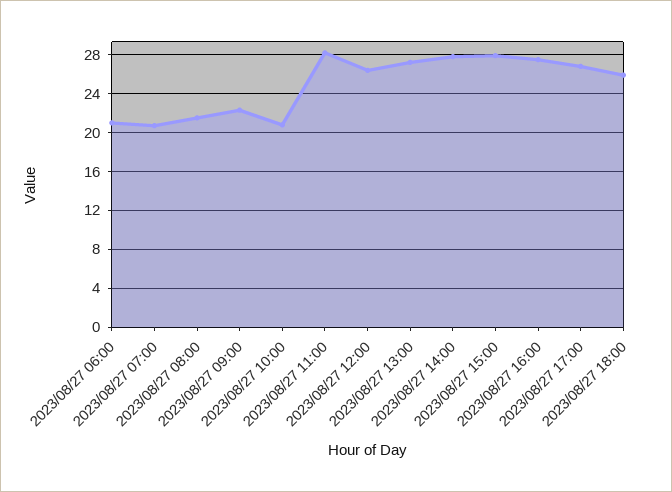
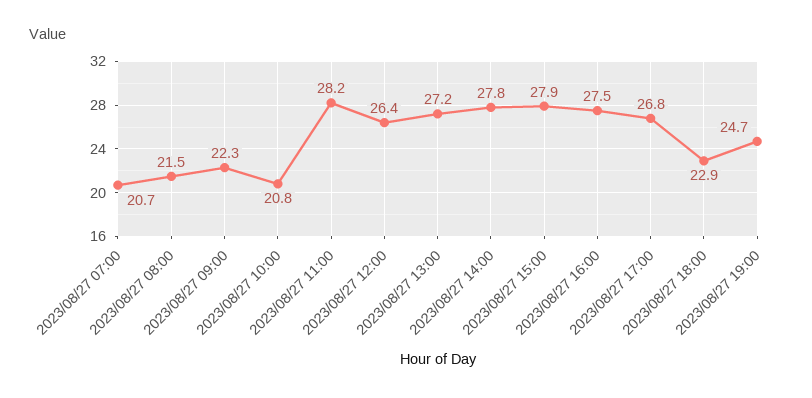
2023/08/27 06:00: 21 -> none
2023/08/27 18:00: 26 -> 22.9
2023/08/27 19:00: none -> 24.7

